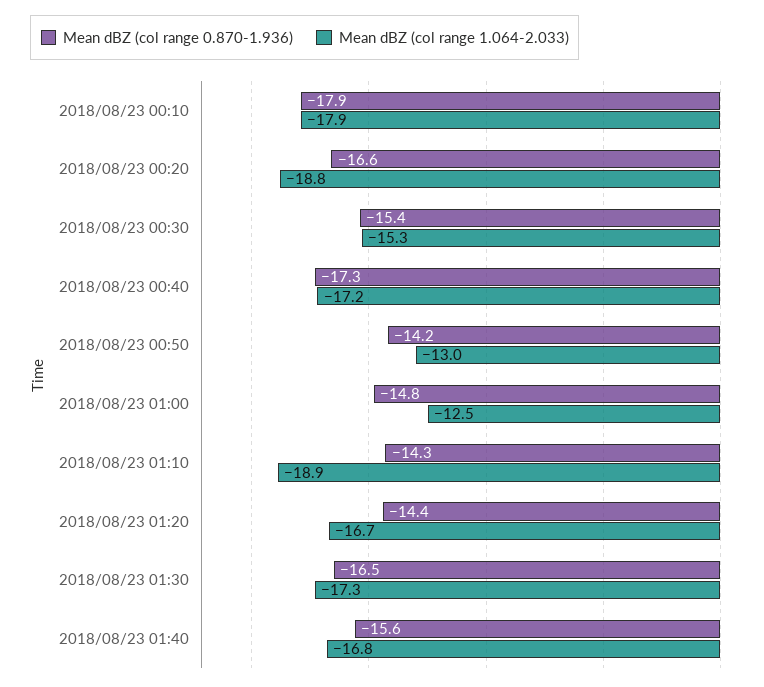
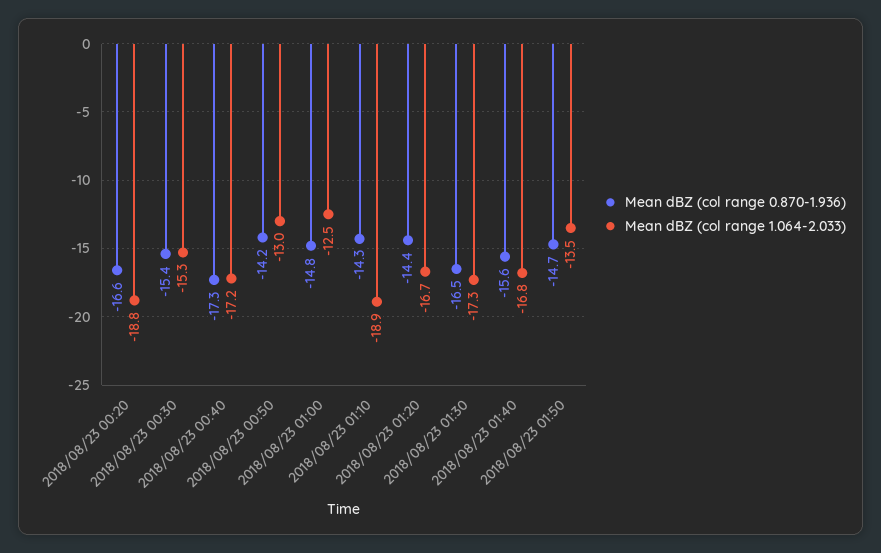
Mean dBZ (col range 0.870-1.936), 2018/08/23 00:10: -17.9 -> none
Mean dBZ (col range 1.064-2.033), 2018/08/23 00:10: -17.9 -> none
Mean dBZ (col range 0.870-1.936), 2018/08/23 01:50: none -> -14.7
Mean dBZ (col range 1.064-2.033), 2018/08/23 01:50: none -> -13.5

